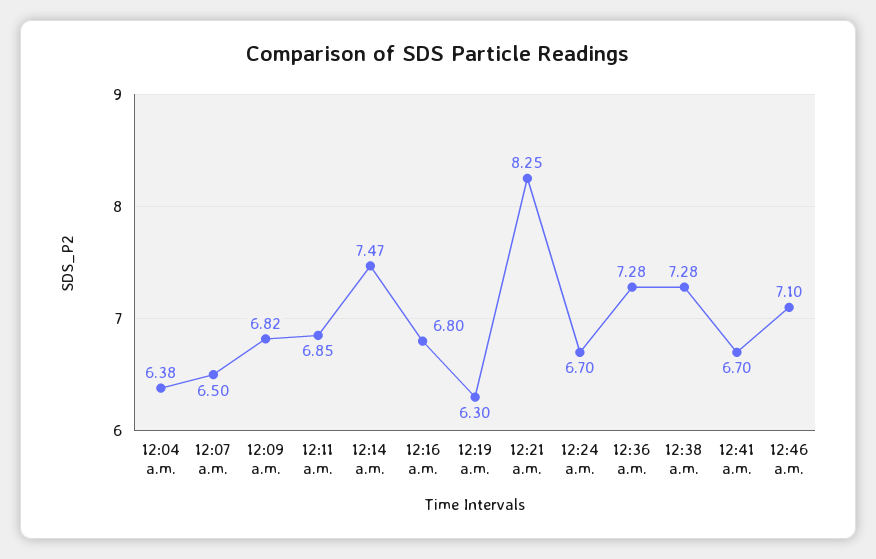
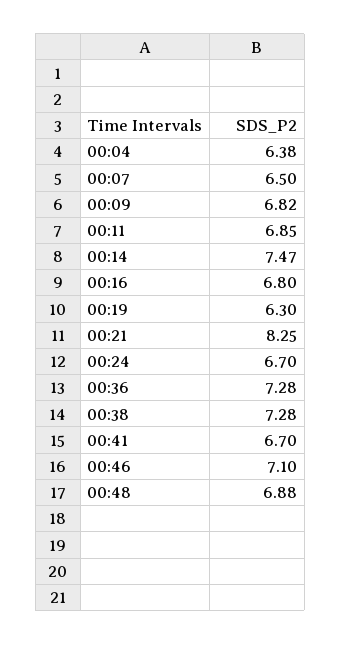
00:48: none -> 6.88

